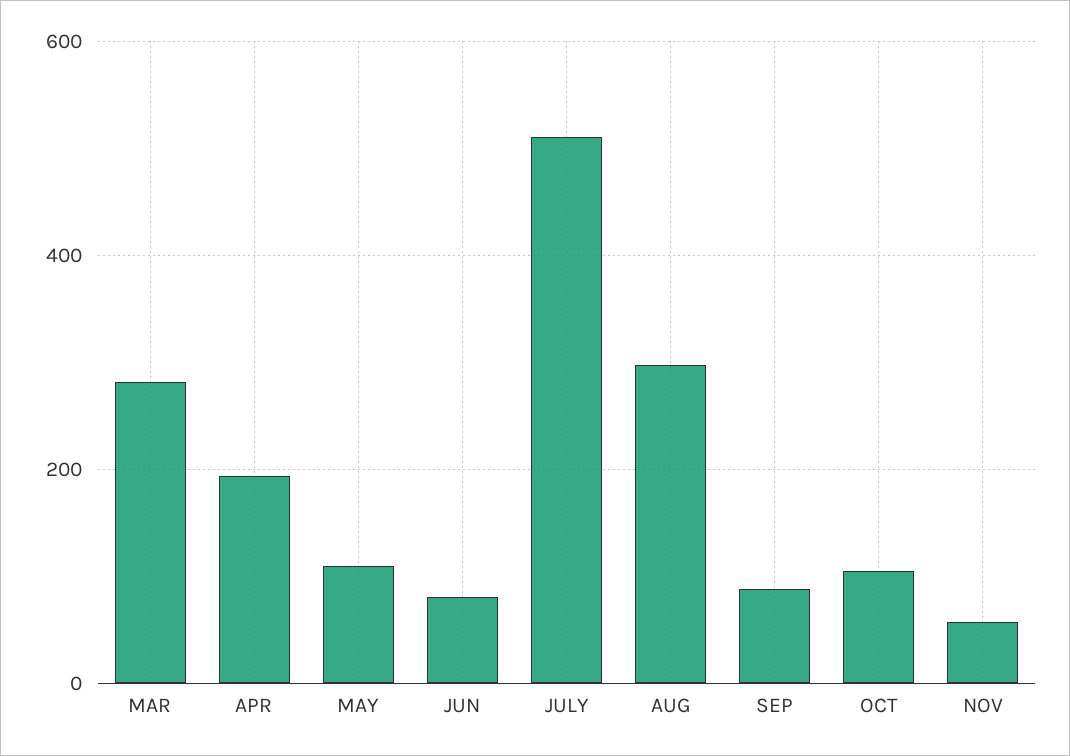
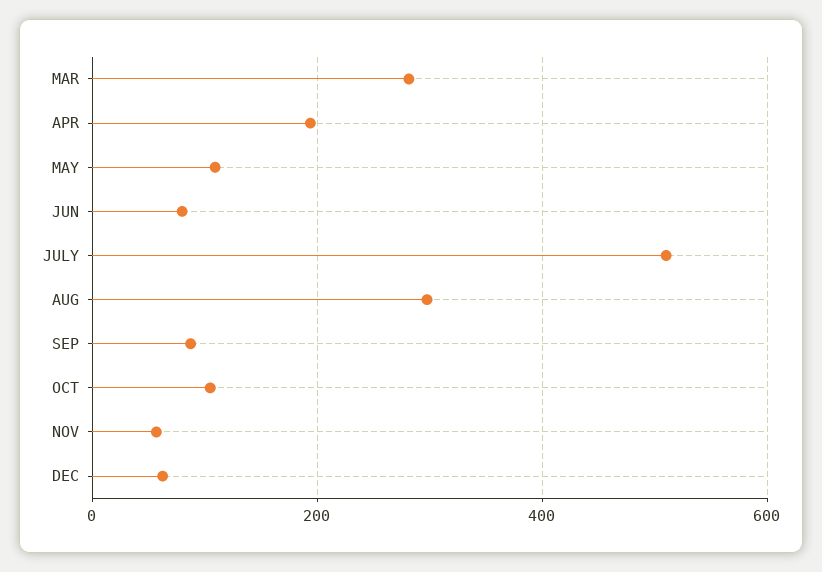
DEC: none -> 60

